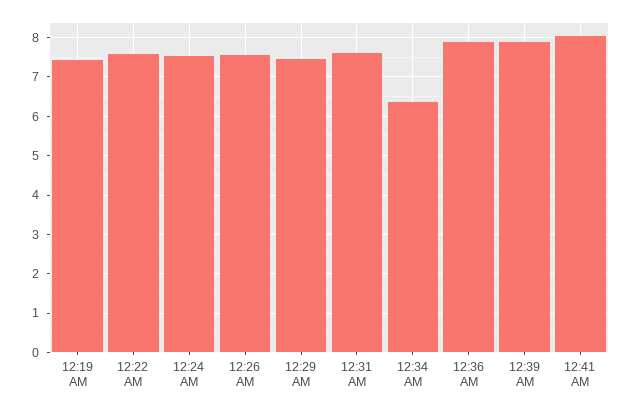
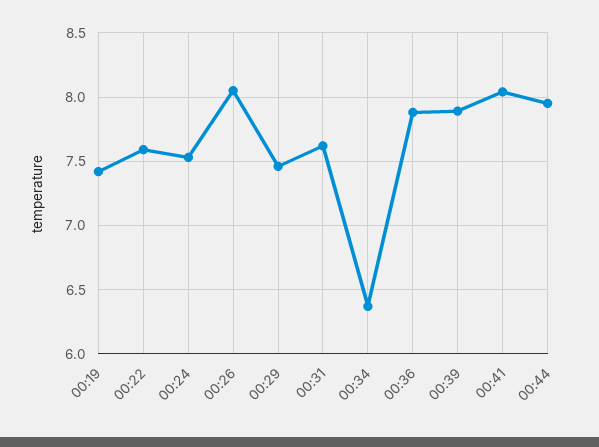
12:26 AM: 7.6 -> 8.05
00:44: none -> 7.95

